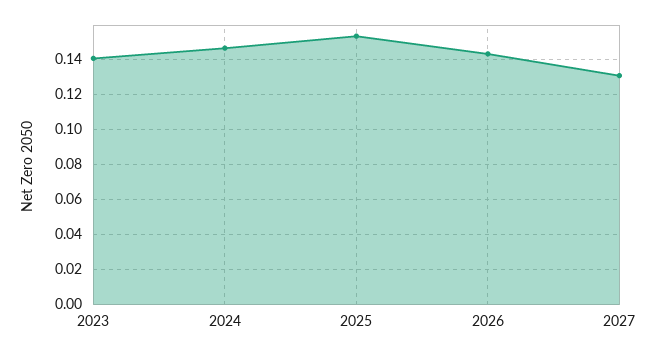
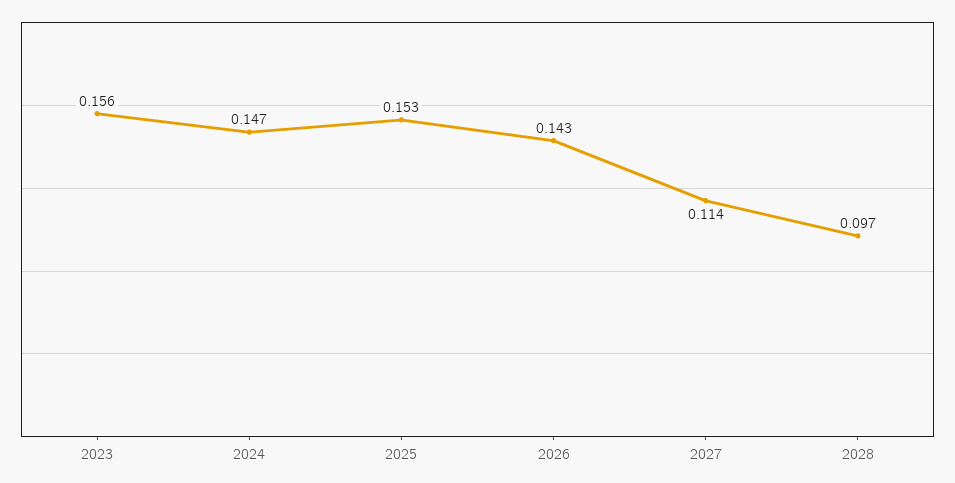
2023: 0.14 -> 0.156
2027: 0.13 -> 0.114
2028: none -> 0.097

